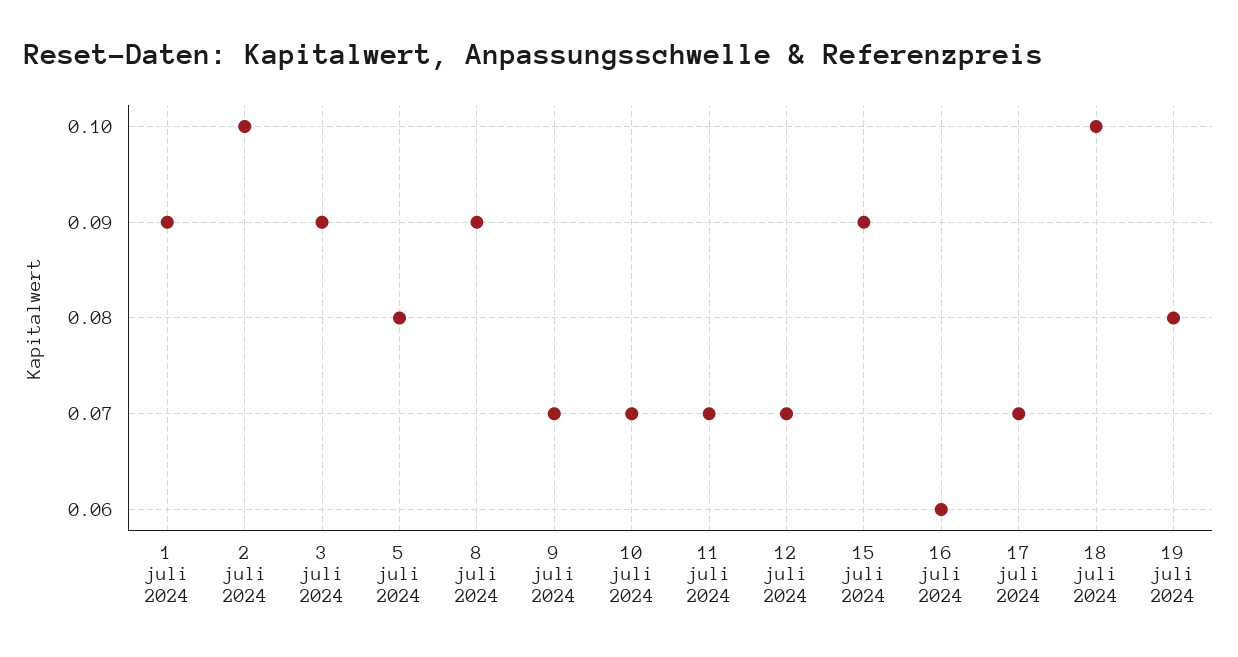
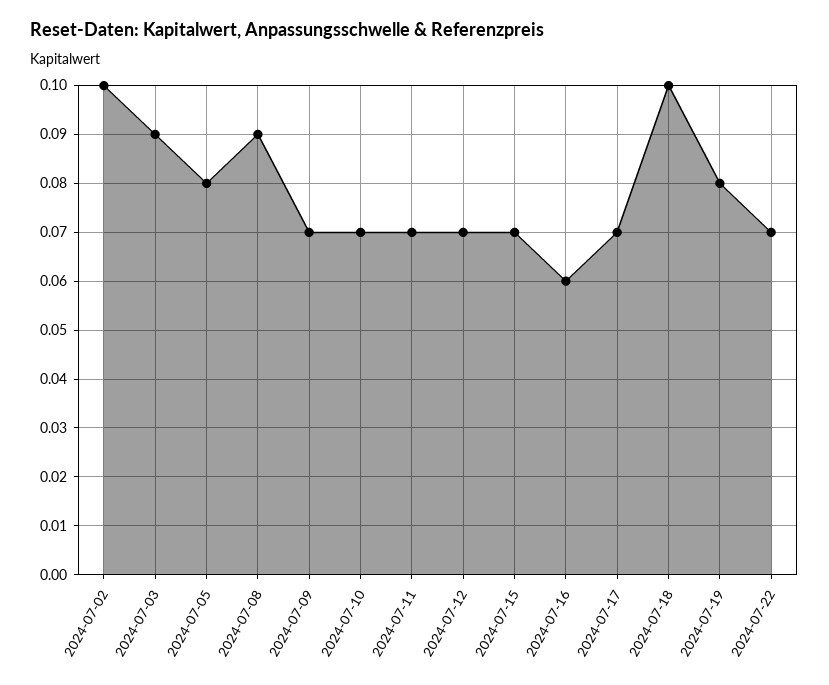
1 juli 2024: 0.09 -> none
15 juli 2024: 0.09 -> 0.07
2024-07-22: none -> 0.07

